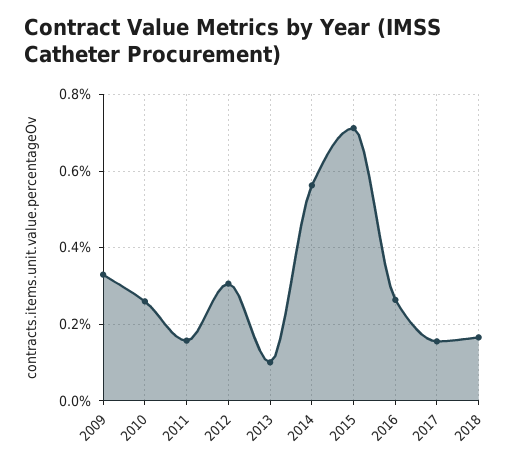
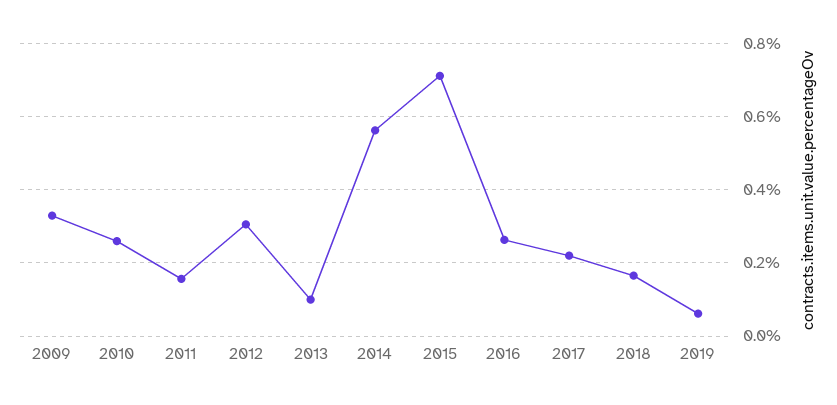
2017: 0.16 -> 0.22
2019: none -> 0.06

